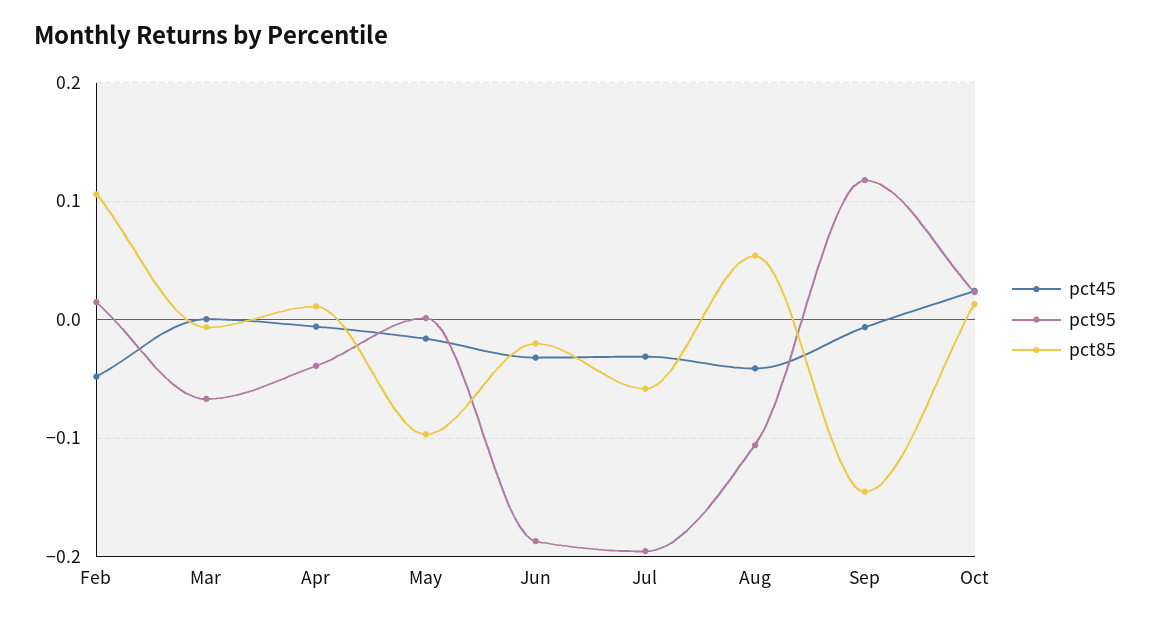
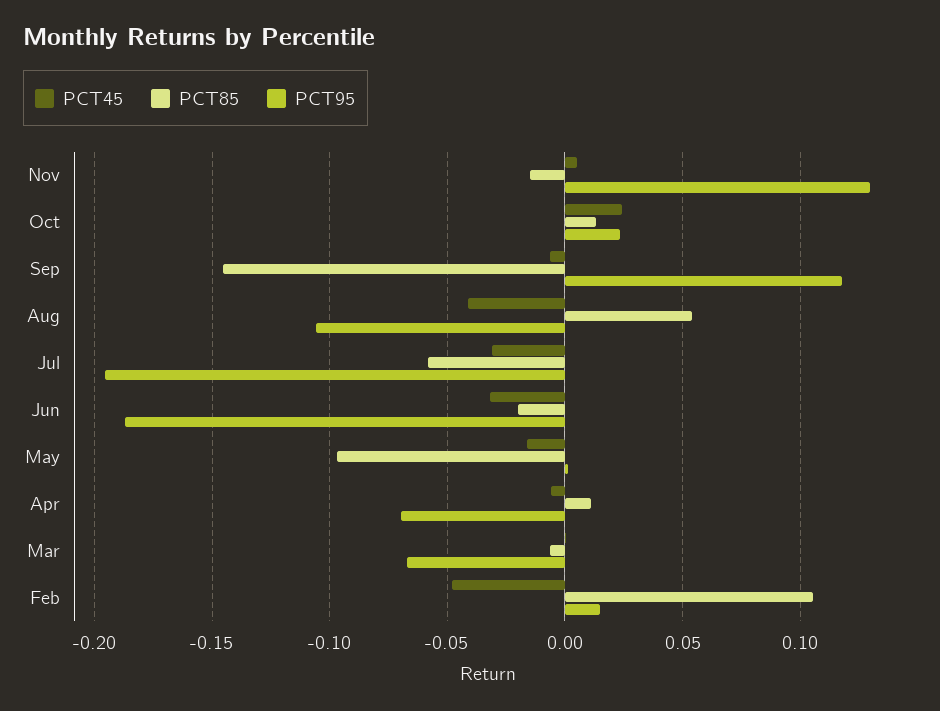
pct95, Apr: -0.04 -> -0.07
pct45, Nov: none -> 0.005
pct85, Nov: none -> -0.015
pct95, Nov: none -> 0.13

